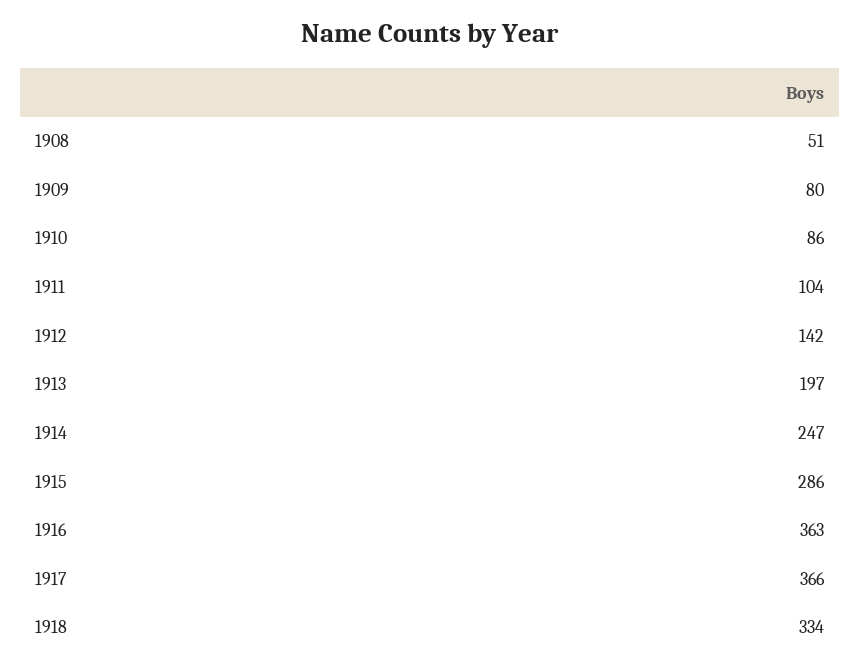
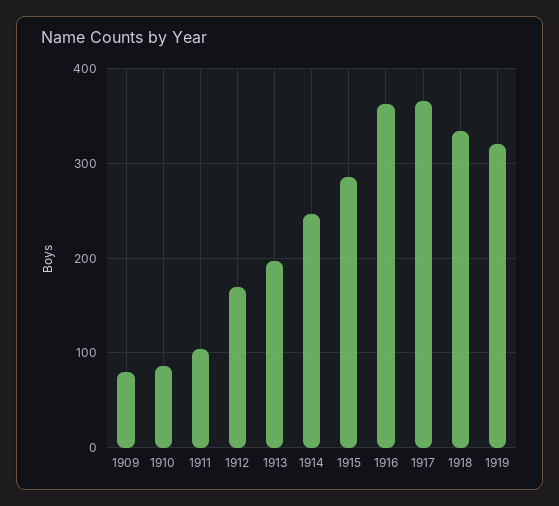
1908: 51 -> none
1912: 142 -> 170
1919: none -> 320

